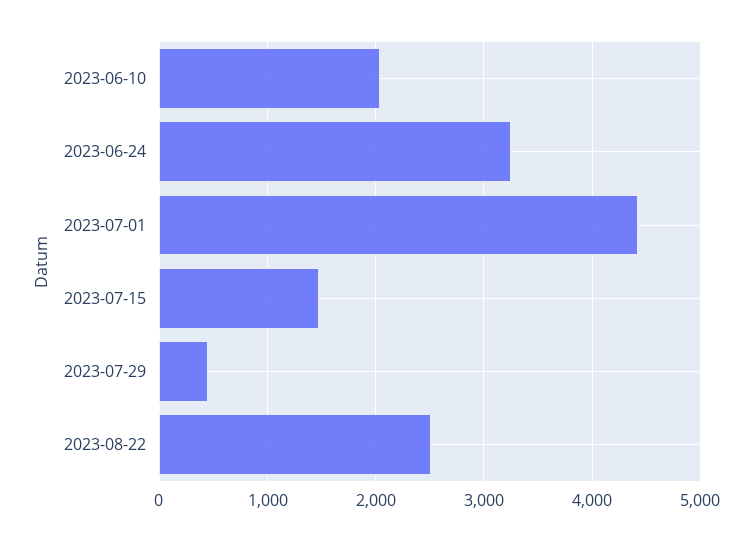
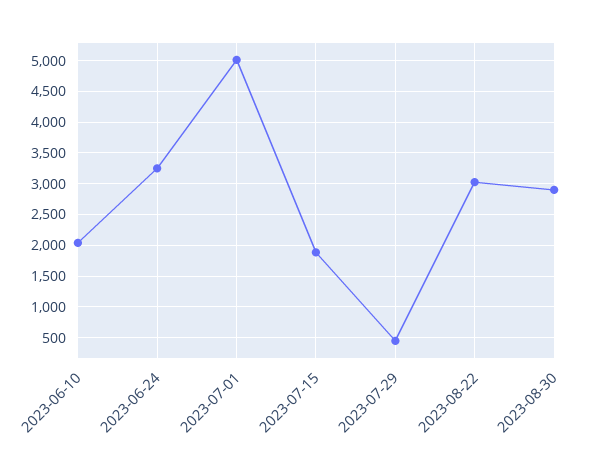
2023-07-01: 4400 -> 5000
2023-07-15: 1500 -> 1900
2023-08-22: 2500 -> 3000
2023-08-30: none -> 2900

